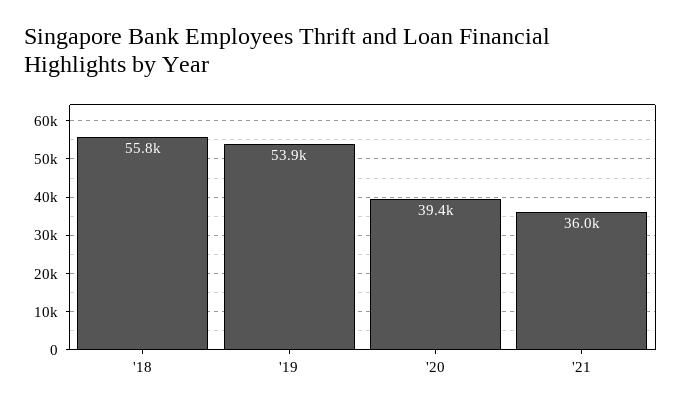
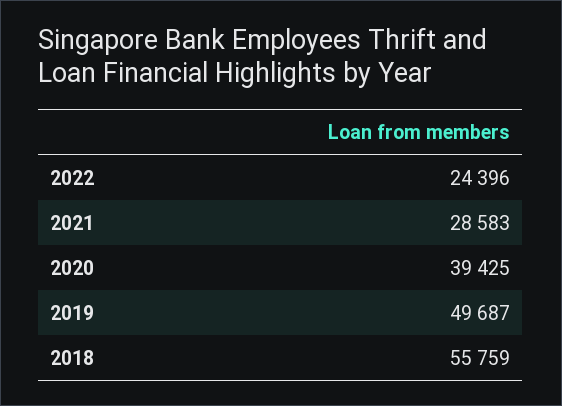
'19: 53900 -> 49687
'21: 36000 -> 28583
2022: none -> 24396

